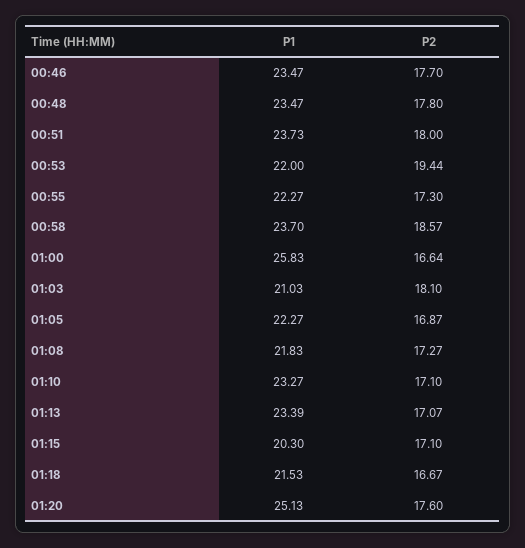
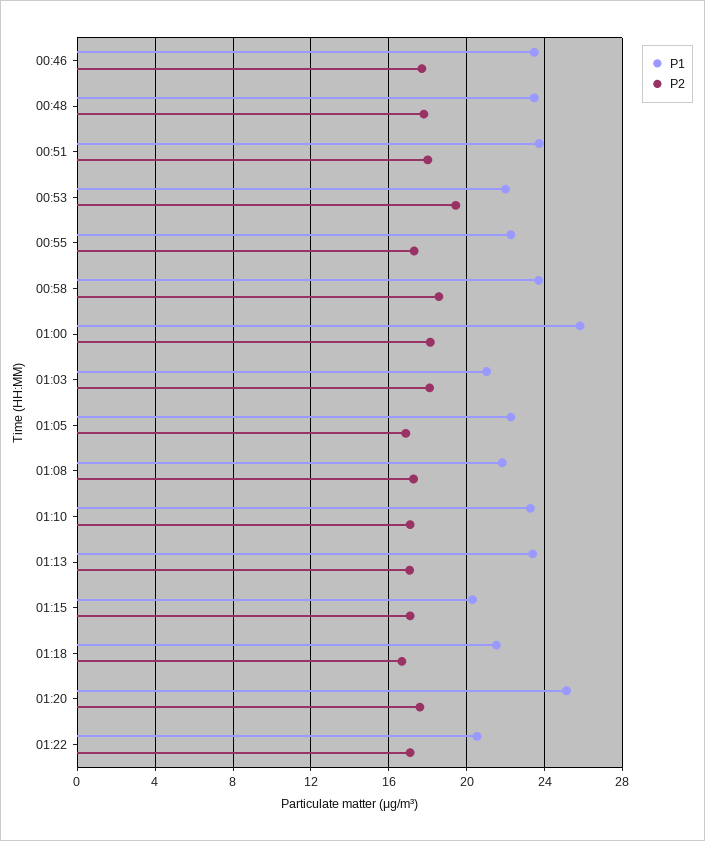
P2, 01:00: 16.64 -> 18
P1, 01:22: none -> 20.5
P2, 01:22: none -> 17

